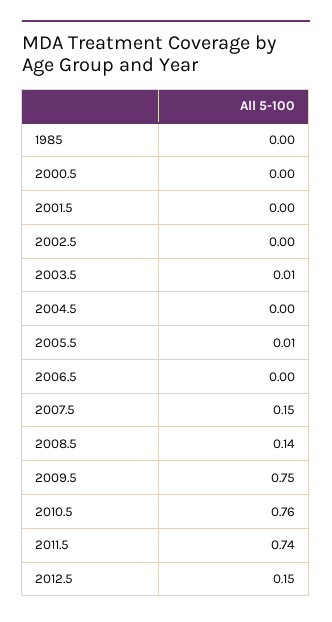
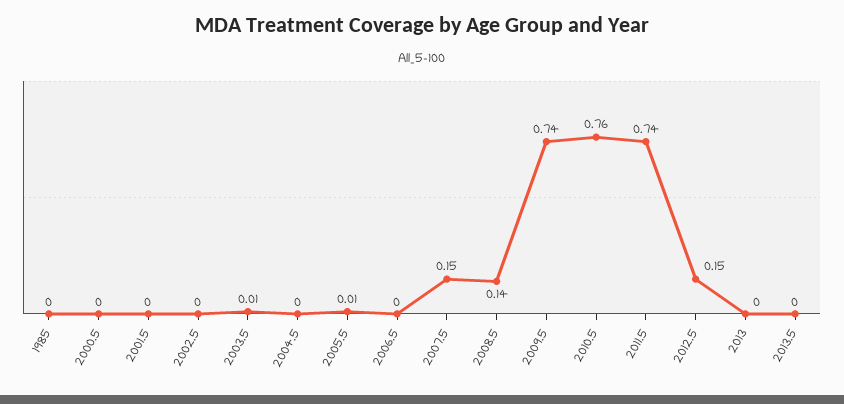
2009.5: 0.75 -> 0.74
2013: none -> 0
2013.5: none -> 0

